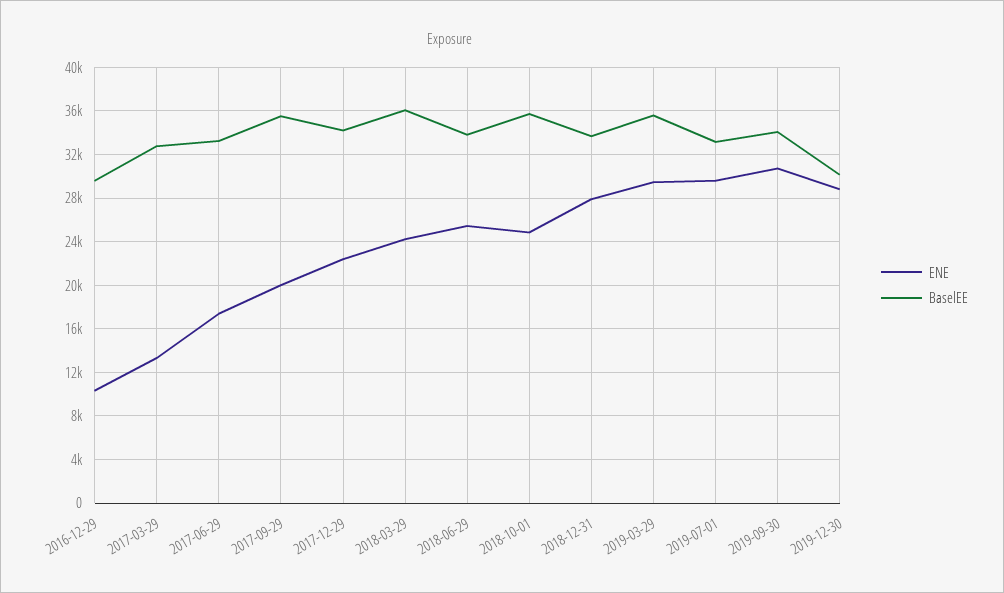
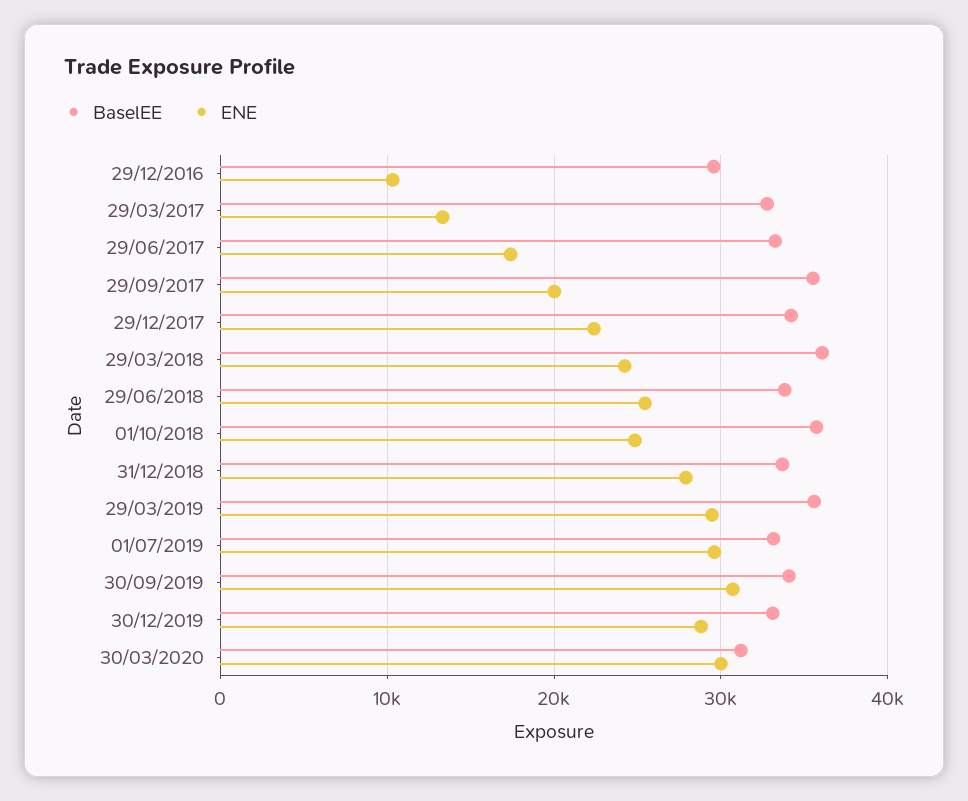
BaselEE, 2019-12-30: 30000 -> 33000
BaselEE, 30/03/2020: none -> 31000
ENE, 30/03/2020: none -> 30000

